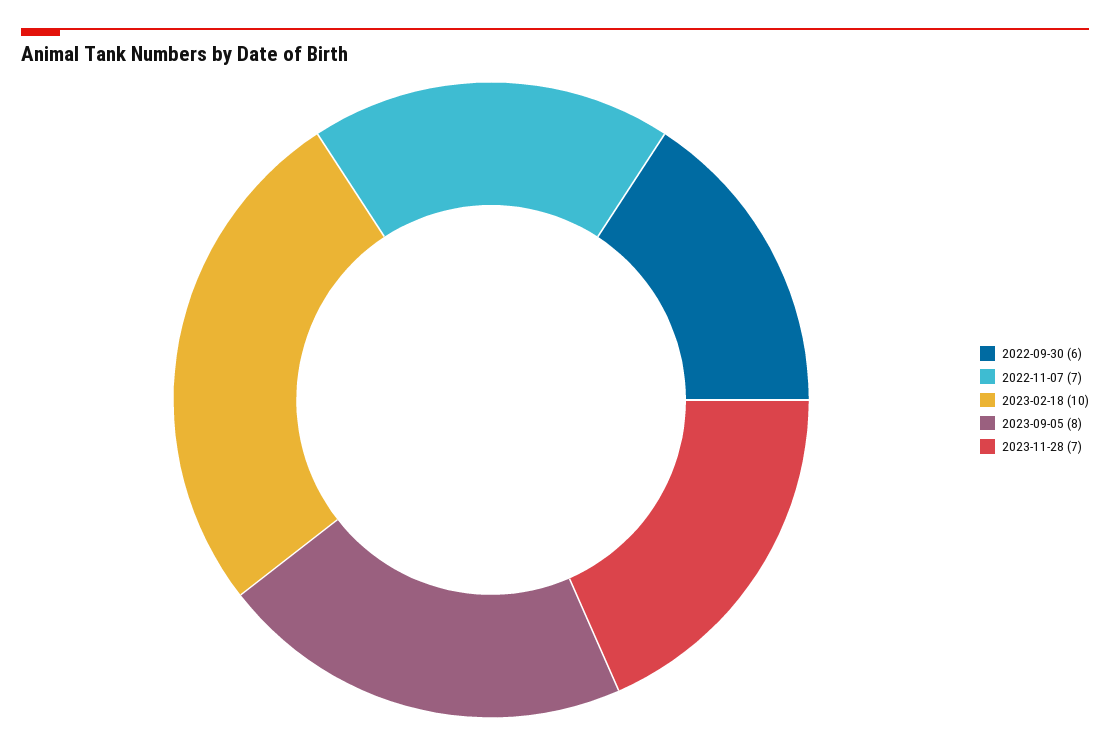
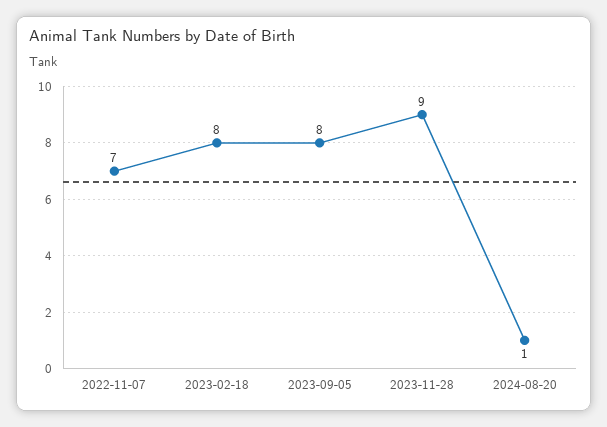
2022-09-30: 6 -> none
2023-02-18: 10 -> 8
2023-11-28: 7 -> 9
2024-08-20: none -> 1

